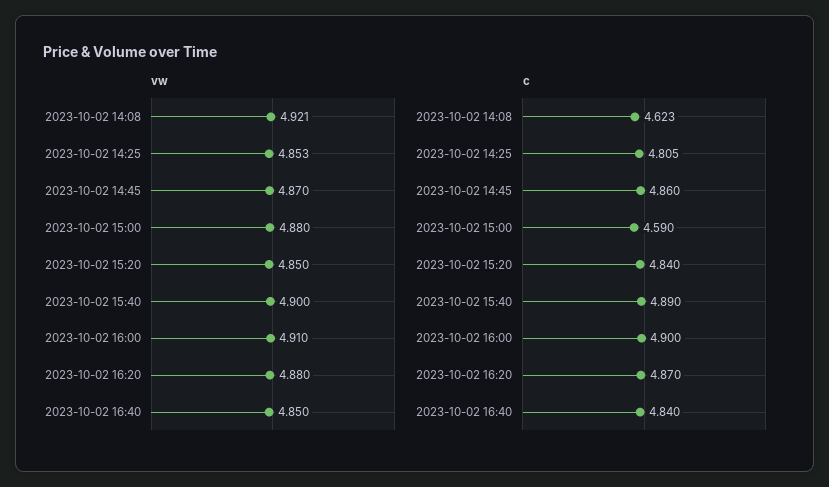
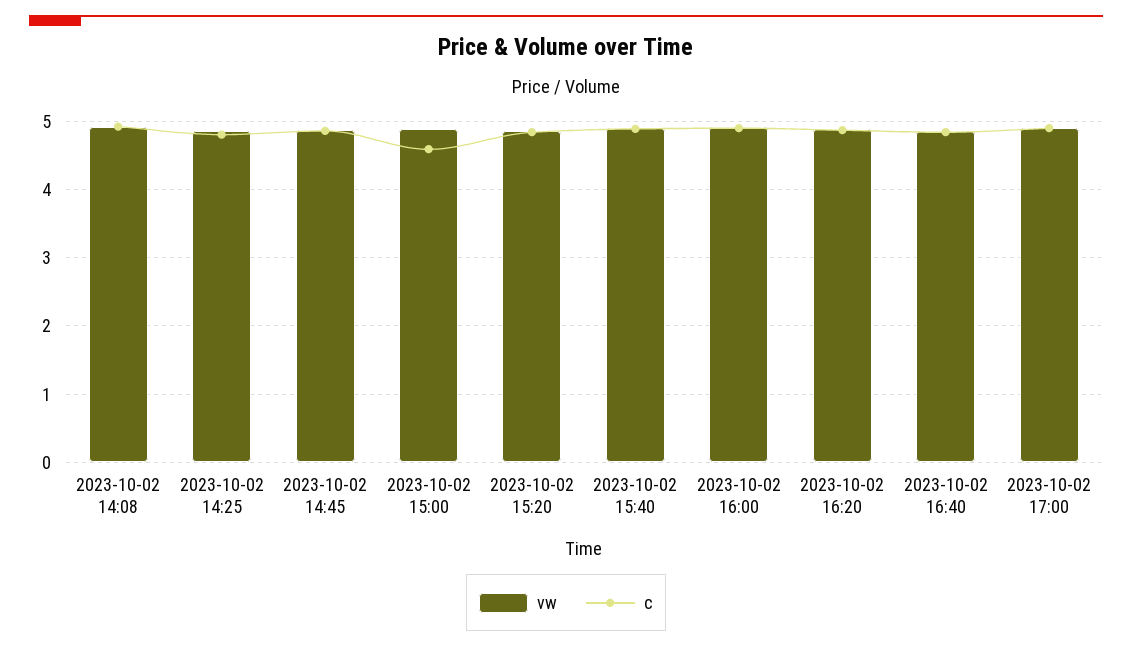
c, 2023-10-02 14:08: 4.623 -> 4.9
vw, 2023-10-02 17:00: none -> 4.9
c, 2023-10-02 17:00: none -> 4.9

